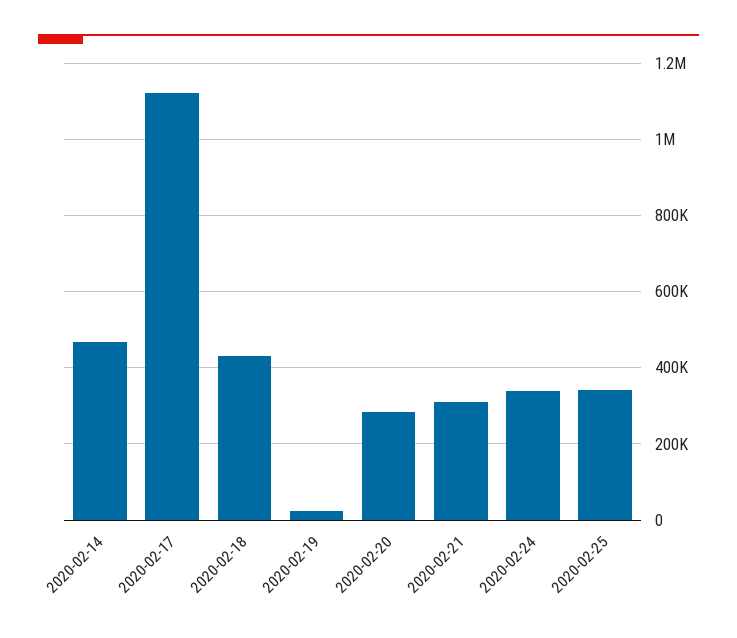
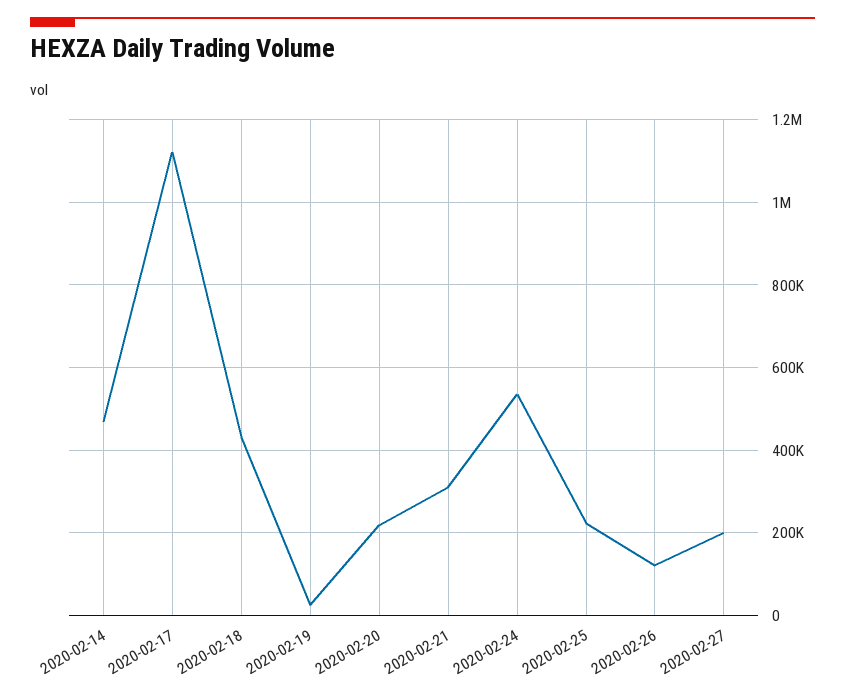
2020-02-20: 280000 -> 220000
2020-02-24: 340000 -> 540000
2020-02-25: 340000 -> 220000
2020-02-26: none -> 120000
2020-02-27: none -> 200000

